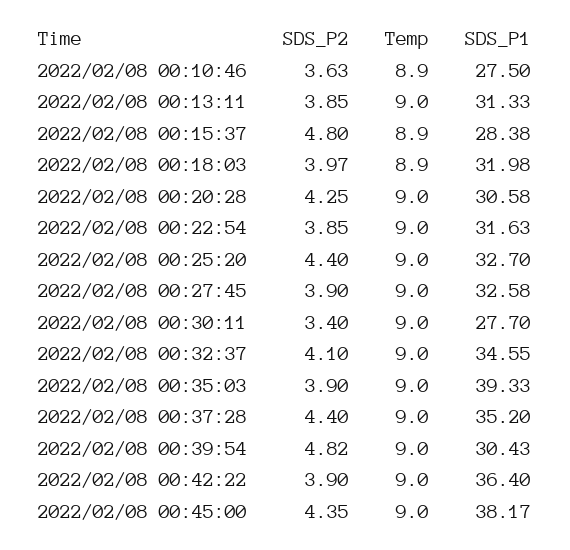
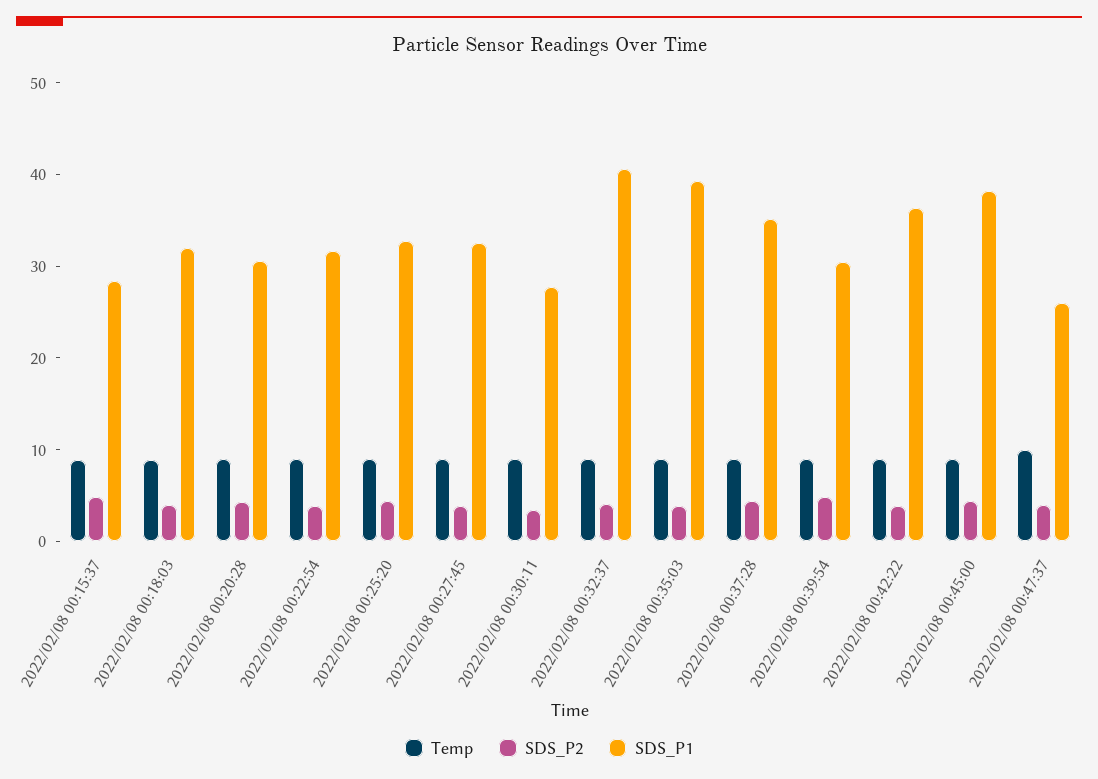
SDS_P2, 2022/02/08 00:10:46: 3.63 -> none
Temp, 2022/02/08 00:10:46: 8.9 -> none
SDS_P1, 2022/02/08 00:10:46: 27.5 -> none
SDS_P2, 2022/02/08 00:13:11: 3.85 -> none
Temp, 2022/02/08 00:13:11: 9 -> none
SDS_P1, 2022/02/08 00:13:11: 31.33 -> none
SDS_P1, 2022/02/08 00:32:37: 34.55 -> 40
Temp, 2022/02/08 00:47:37: none -> 10
SDS_P2, 2022/02/08 00:47:37: none -> 4
SDS_P1, 2022/02/08 00:47:37: none -> 26

